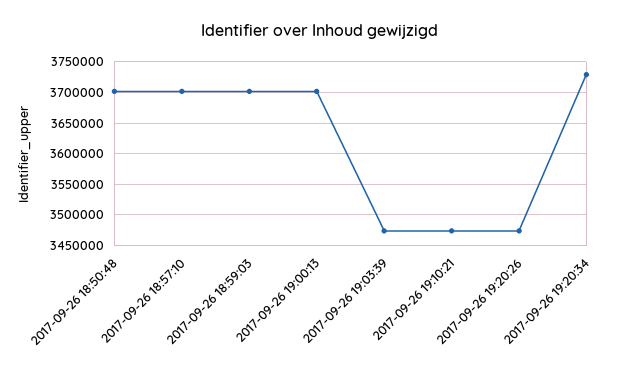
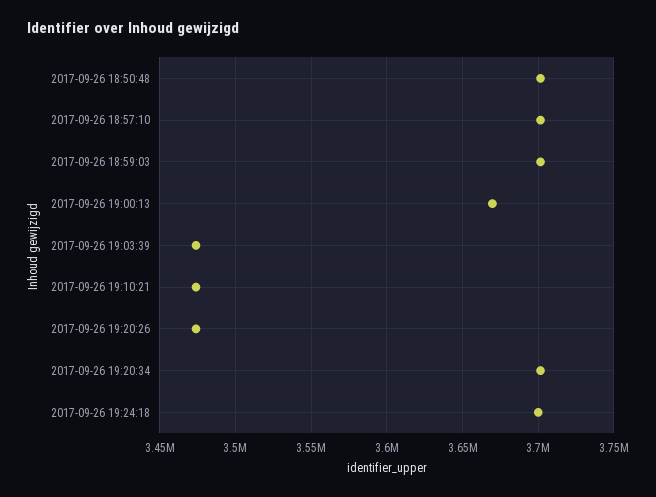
2017-09-26 19:00:13: 3700000 -> 3670000
2017-09-26 19:20:34: 3730000 -> 3700000
2017-09-26 19:24:18: none -> 3700000

